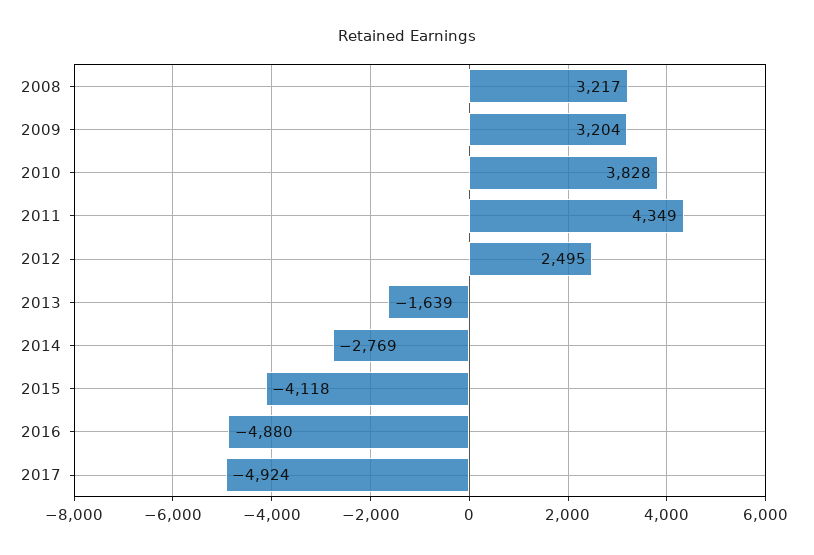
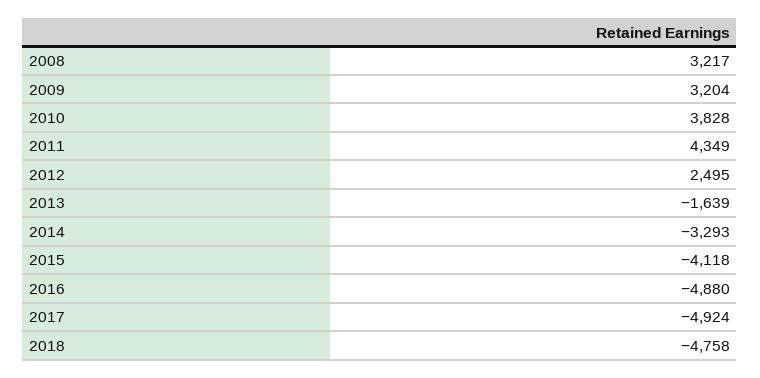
2014: -2769 -> -3293
2018: none -> -4758

